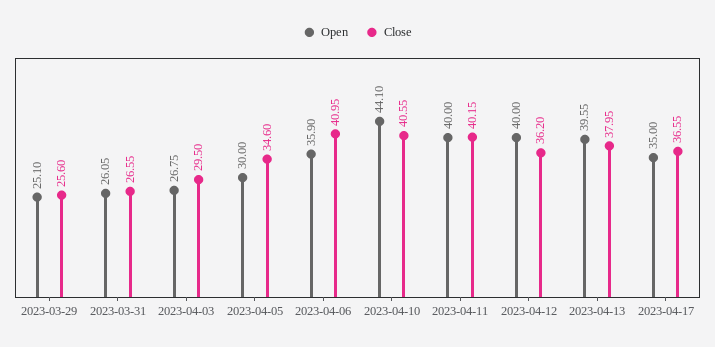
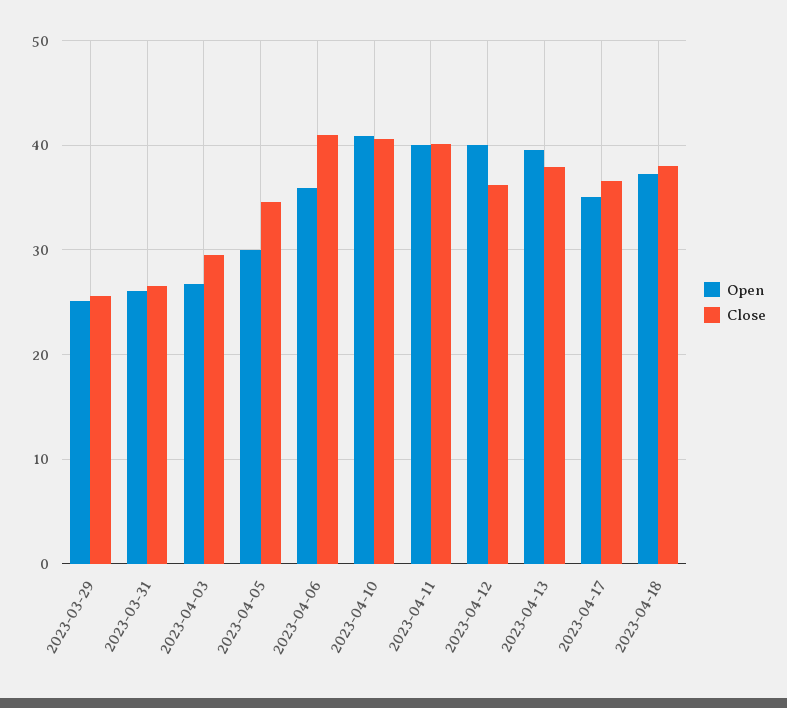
Open, 2023-04-10: 44.1 -> 41
Open, 2023-04-18: none -> 37
Close, 2023-04-18: none -> 38

